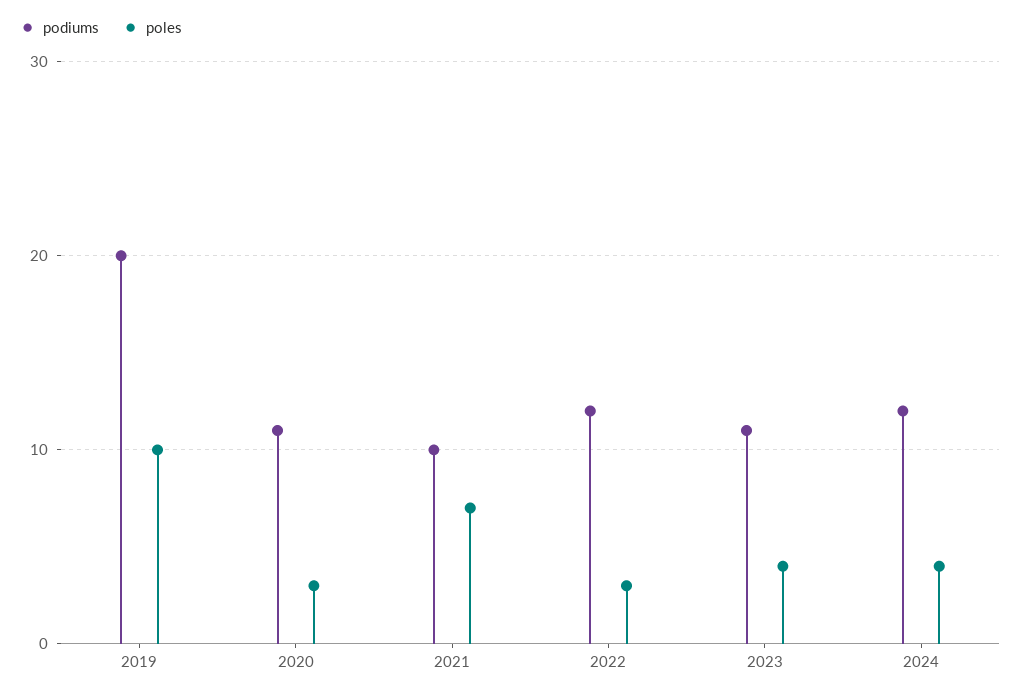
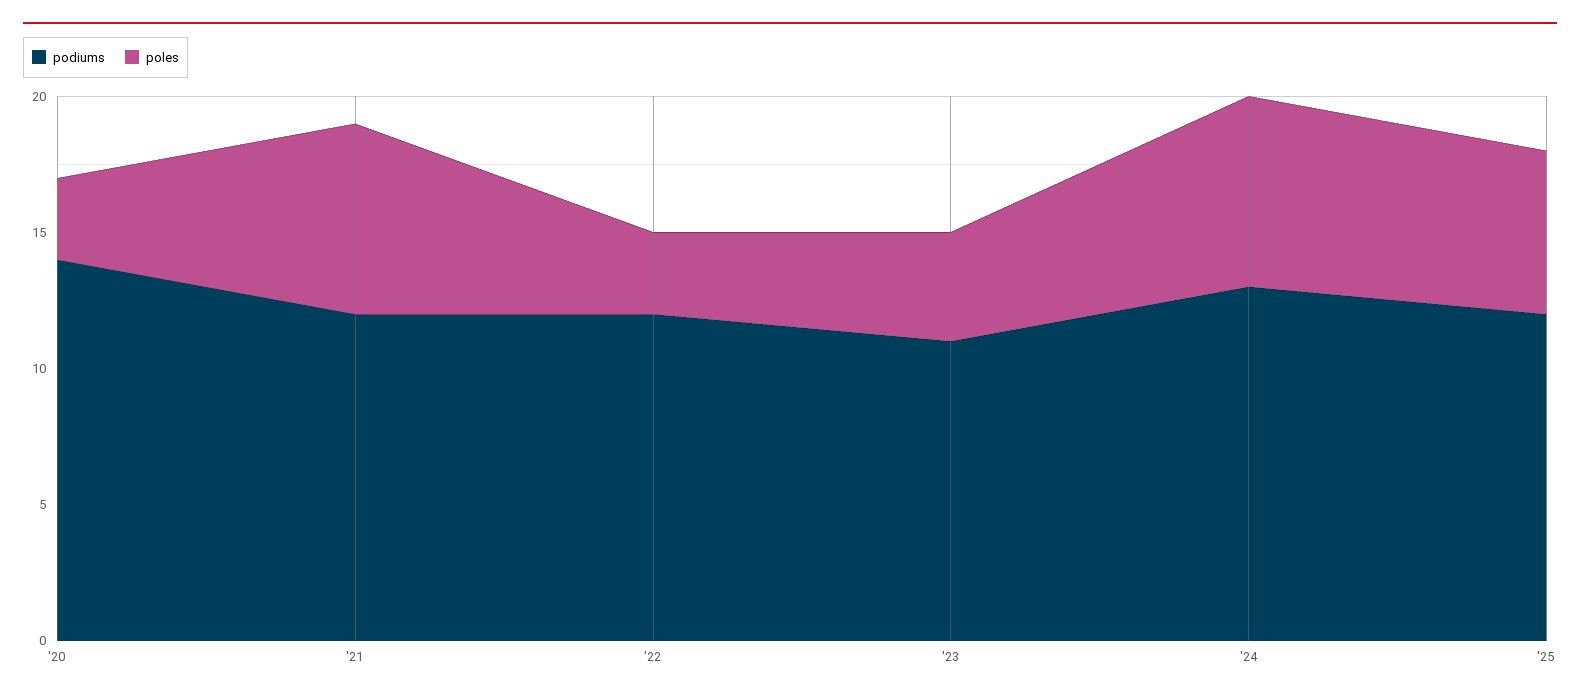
podiums, 2019: 20 -> none
poles, 2019: 10 -> none
podiums, 2020: 11 -> 14
podiums, 2021: 10 -> 12
podiums, 2024: 12 -> 13
poles, 2024: 4 -> 7
podiums, '25: none -> 12
poles, '25: none -> 6

